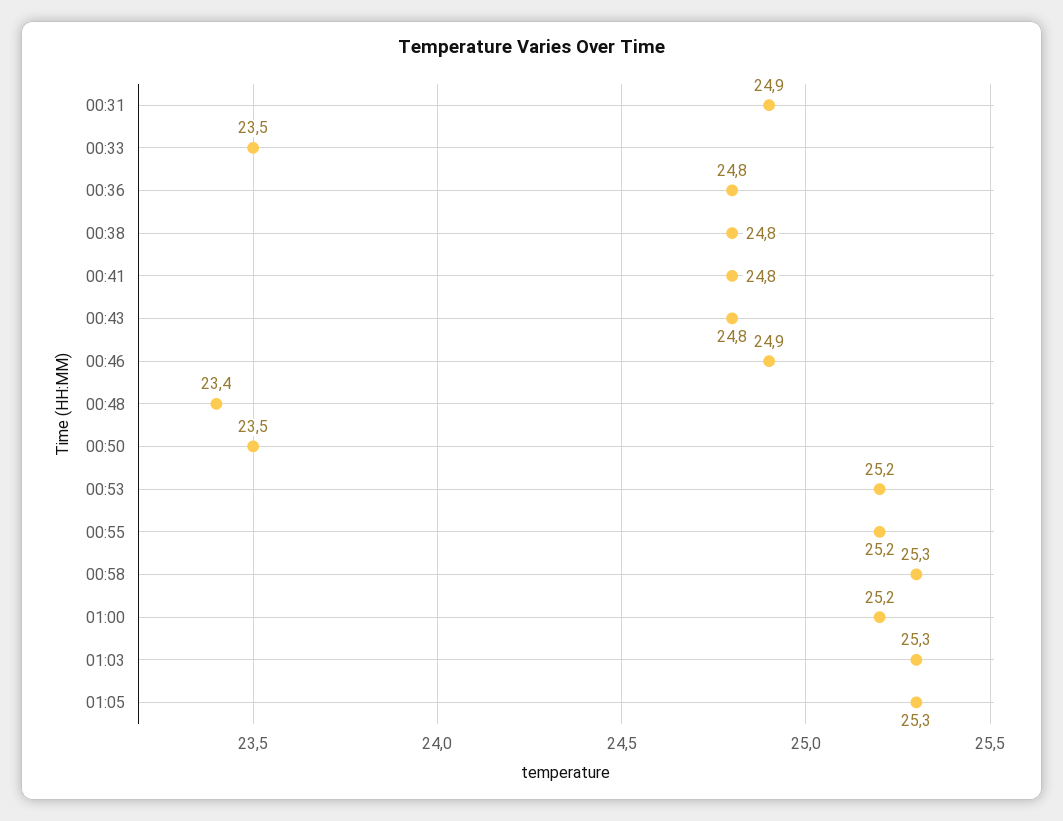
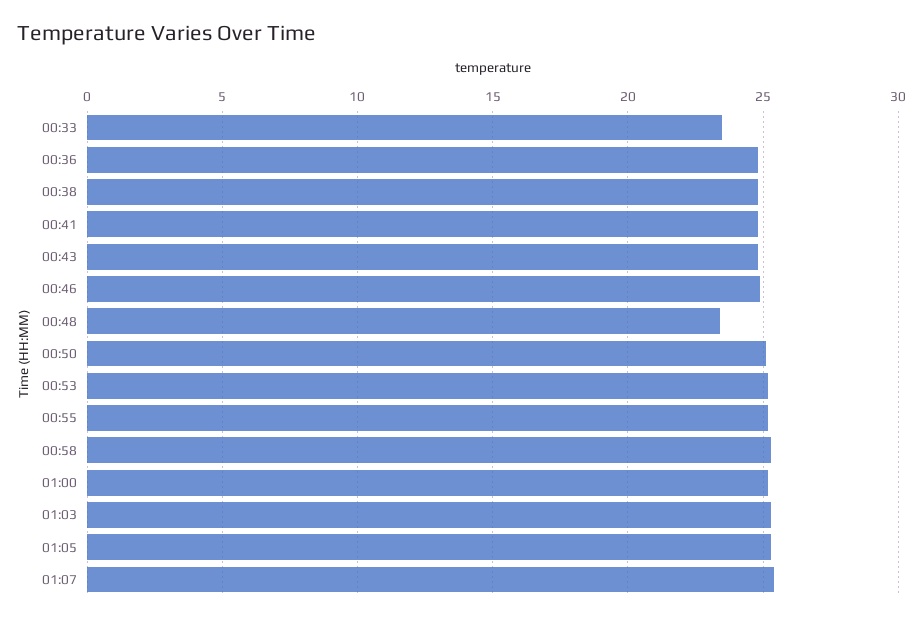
00:31: 24.9 -> none
00:50: 23.5 -> 25
01:07: none -> 25.5

